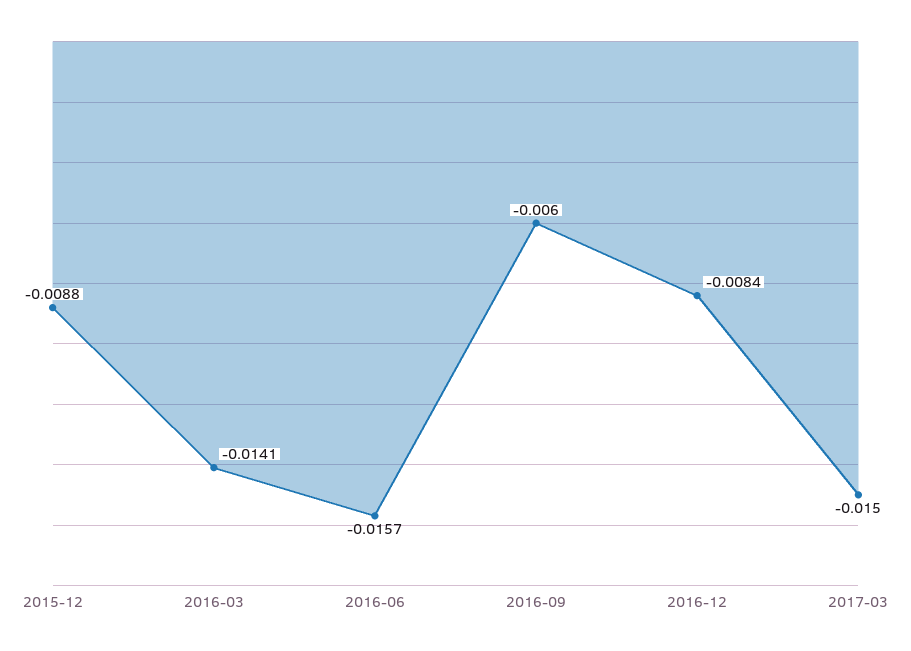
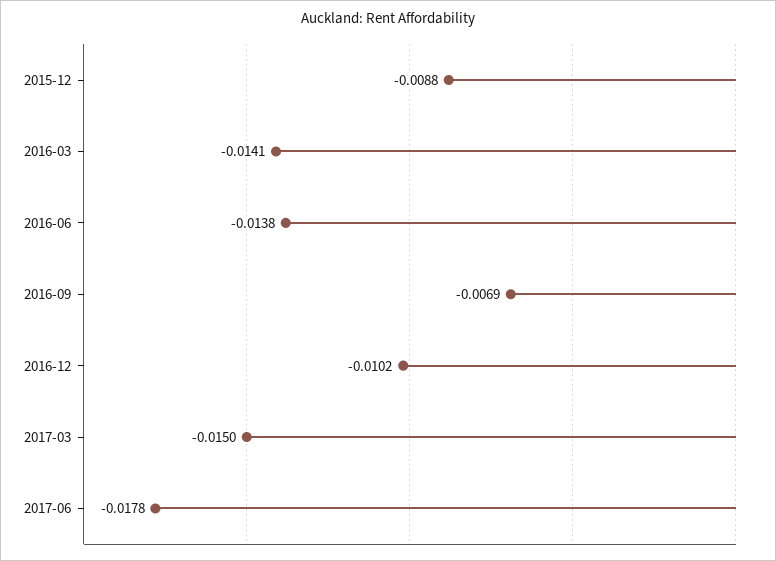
2016-06: -0.0157 -> -0.0138
2016-09: -0.006 -> -0.0069
2016-12: -0.0084 -> -0.0102
2017-06: none -> -0.0178

